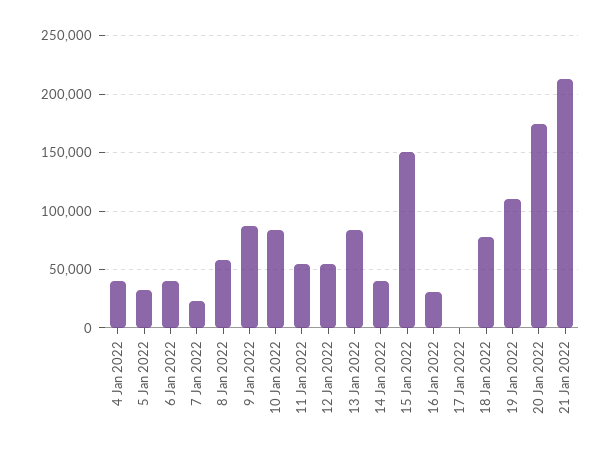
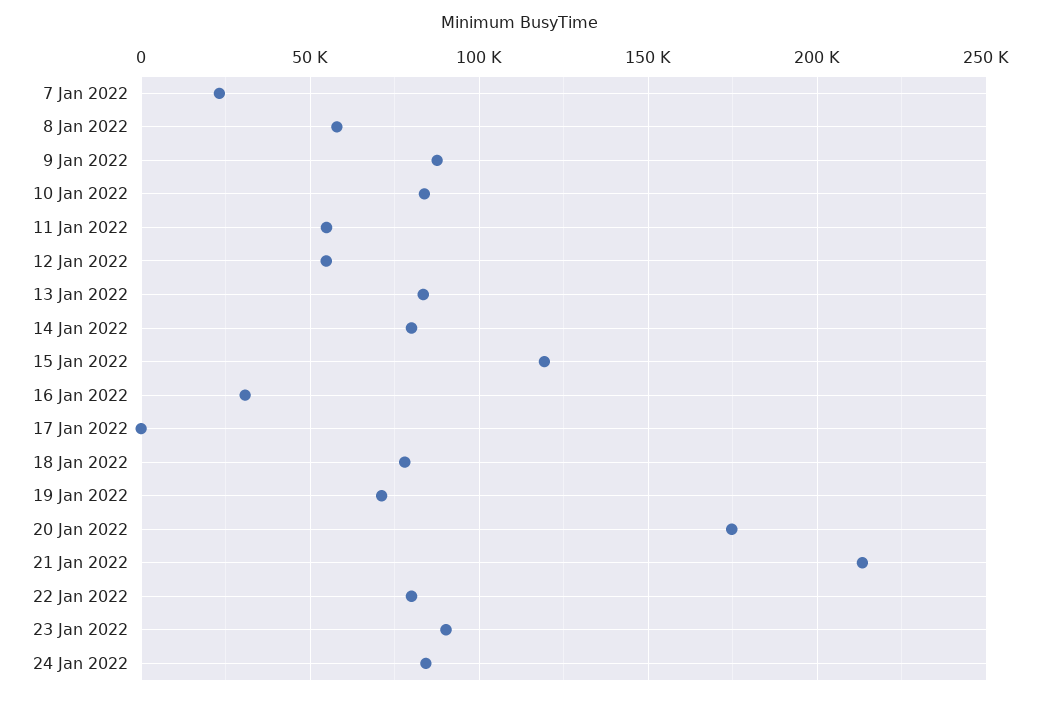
4 Jan 2022: 40000 -> none
5 Jan 2022: 30000 -> none
6 Jan 2022: 40000 -> none
14 Jan 2022: 40000 -> 80000
15 Jan 2022: 150000 -> 120000
19 Jan 2022: 110000 -> 70000
22 Jan 2022: none -> 80000
23 Jan 2022: none -> 90000
24 Jan 2022: none -> 85000

